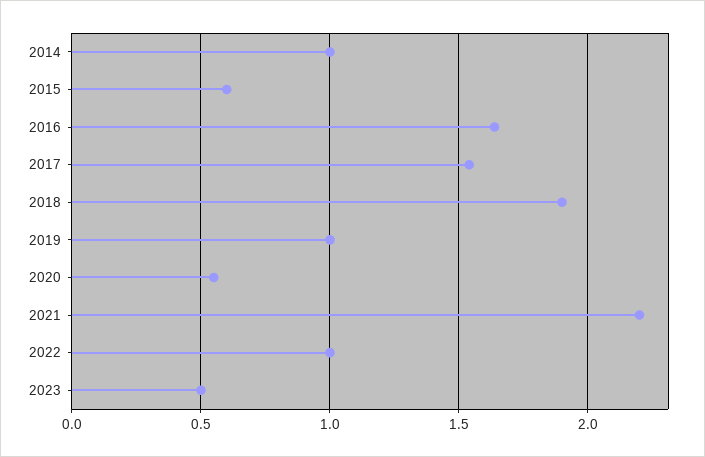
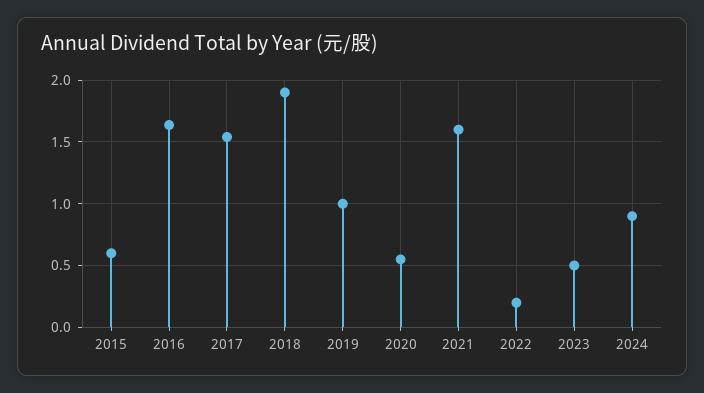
2014: 1 -> none
2021: 2.2 -> 1.6
2022: 1 -> 0.2
2024: none -> 0.9

